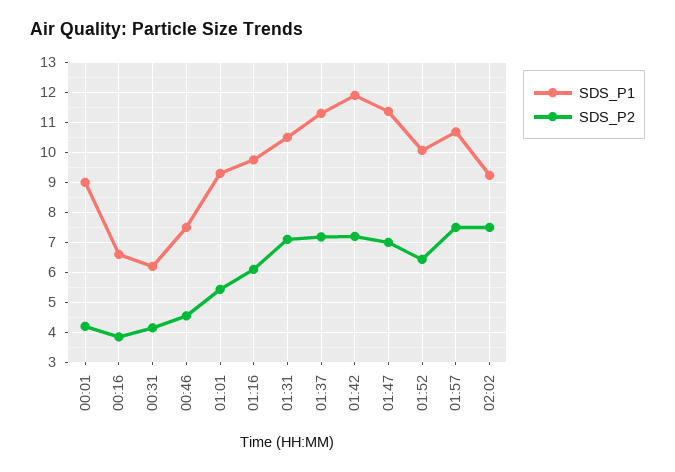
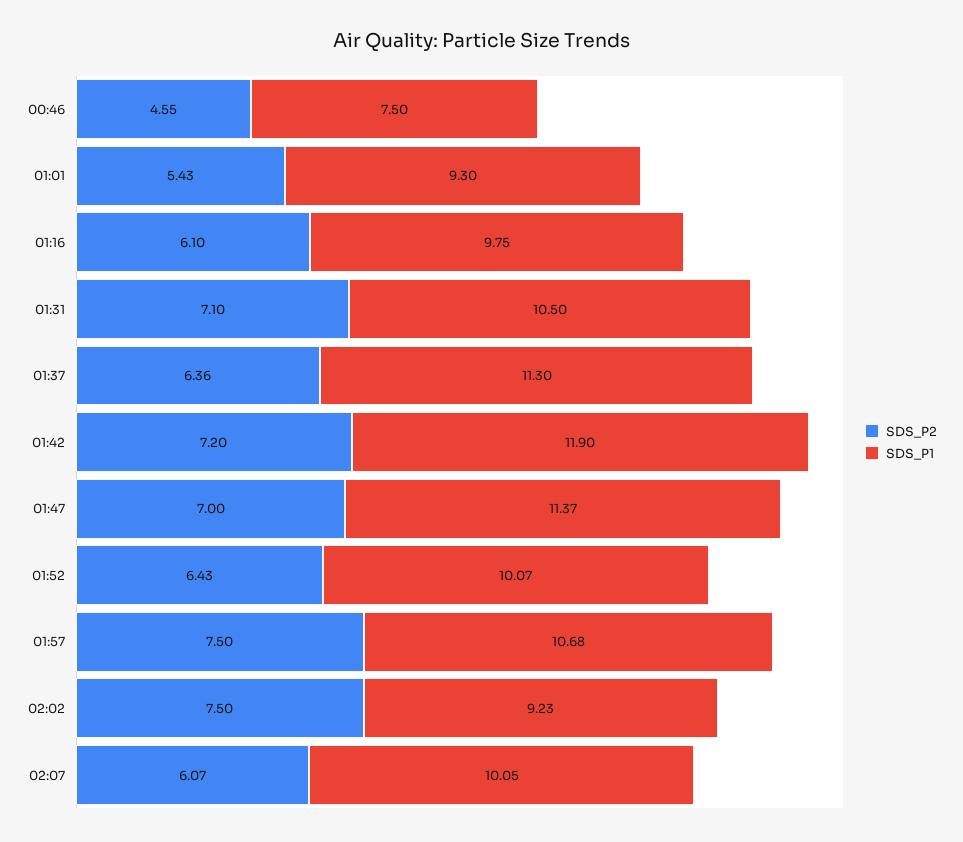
SDS_P1, 00:01: 9 -> none
SDS_P2, 00:01: 4.2 -> none
SDS_P1, 00:16: 6.6 -> none
SDS_P2, 00:16: 3.8 -> none
SDS_P1, 00:31: 6.2 -> none
SDS_P2, 00:31: 4.2 -> none
SDS_P2, 01:37: 7.2 -> 6.36
SDS_P2, 02:07: none -> 6.07
SDS_P1, 02:07: none -> 10.05

